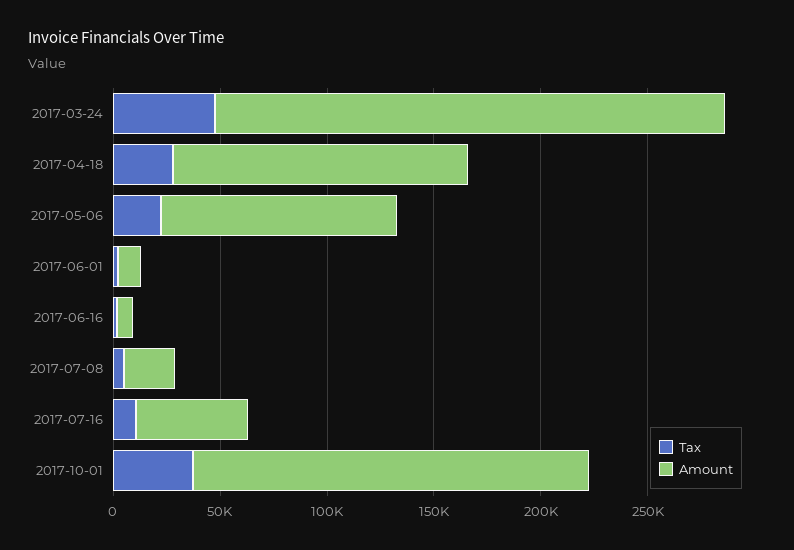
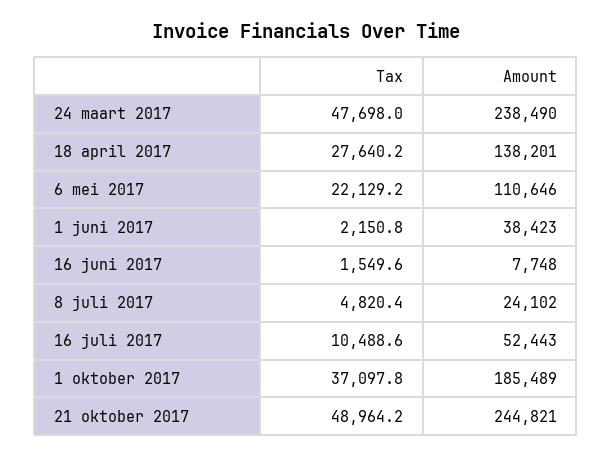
Amount, 2017-06-01: 10000 -> 38423
Tax, 21 oktober 2017: none -> 48964.2
Amount, 21 oktober 2017: none -> 244821

